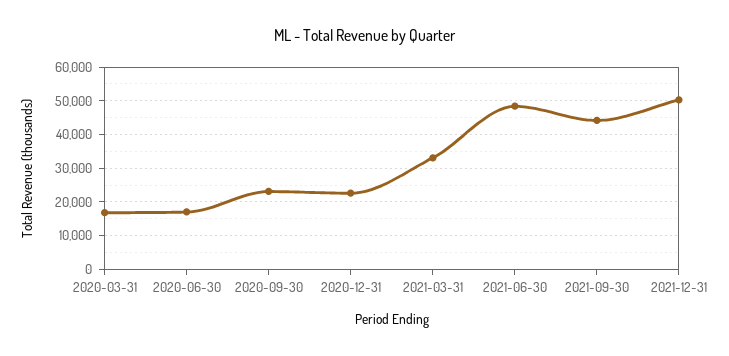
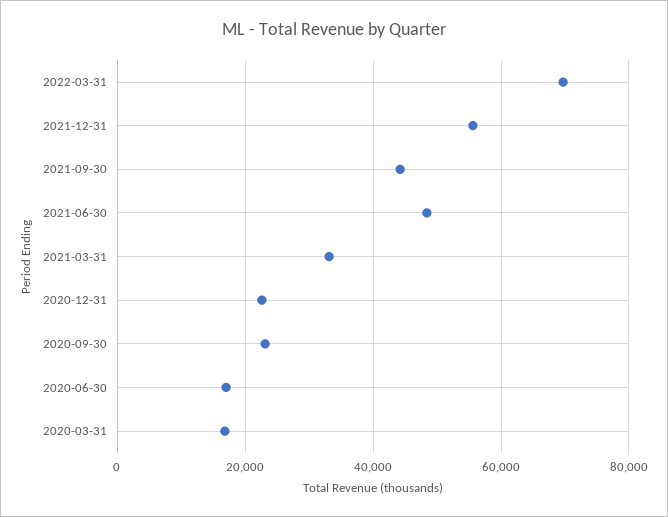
2021-12-31: 50000 -> 56000
2022-03-31: none -> 70000

